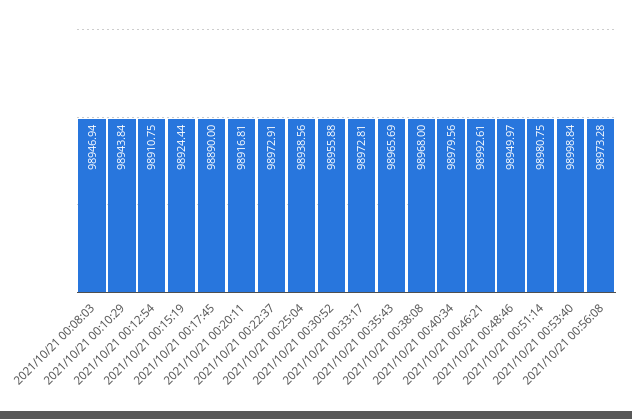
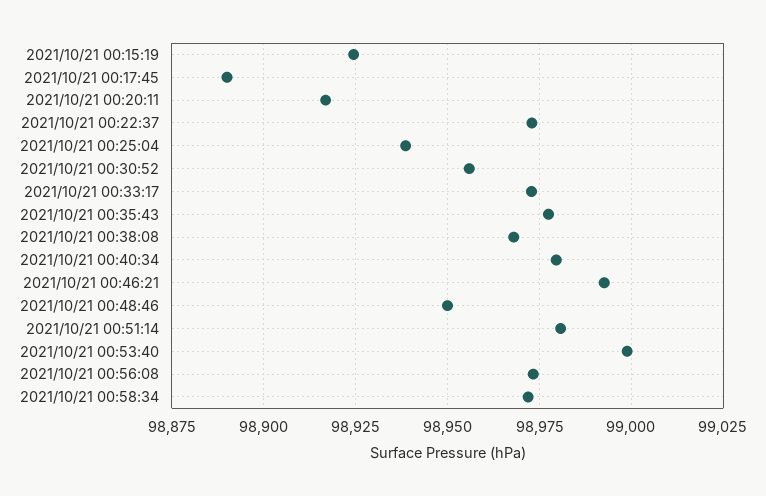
2021/10/21 00:08:03: 98946.94 -> none
2021/10/21 00:10:29: 98943.84 -> none
2021/10/21 00:12:54: 98910.75 -> none
2021/10/21 00:35:43: 98965.69 -> 98977.5
2021/10/21 00:58:34: none -> 98972.5

